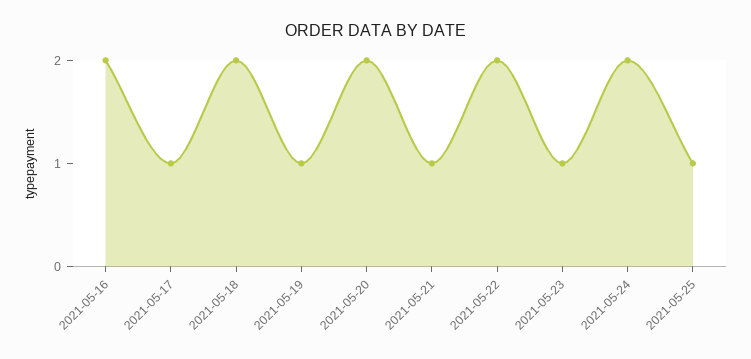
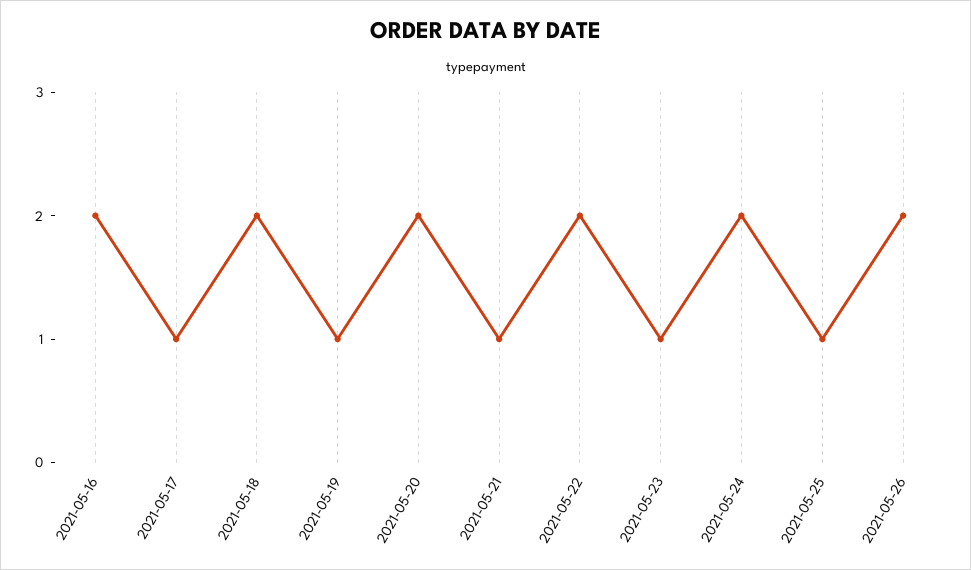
2021-05-26: none -> 2

